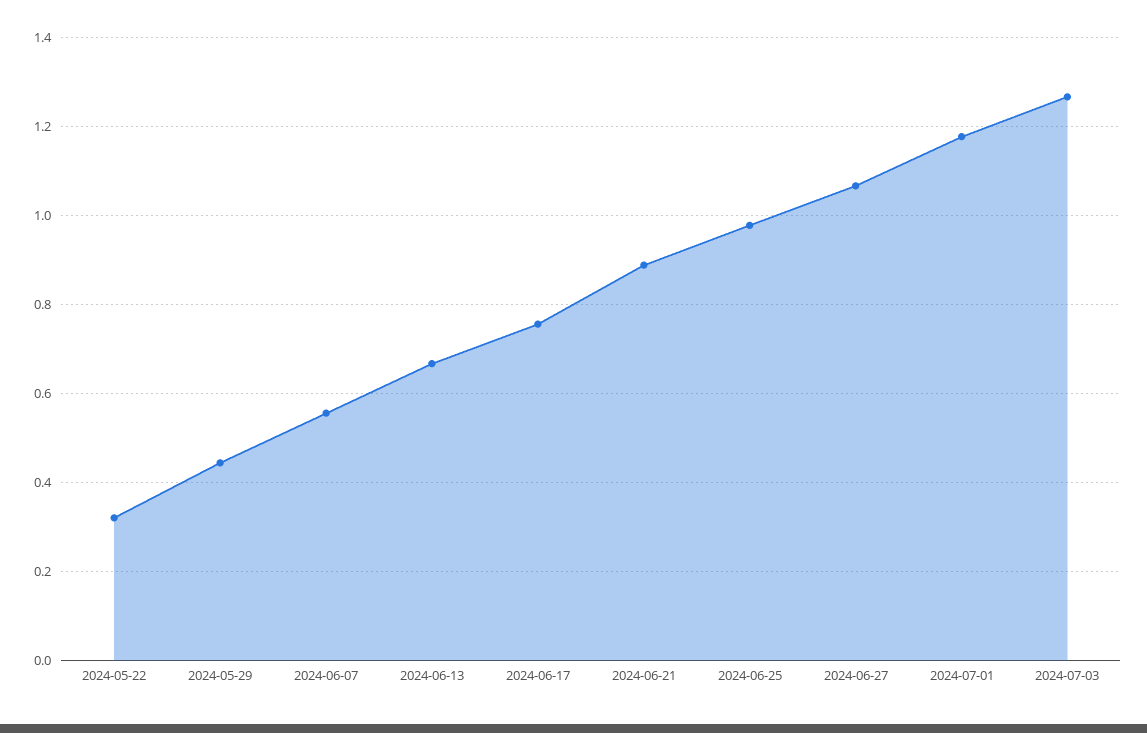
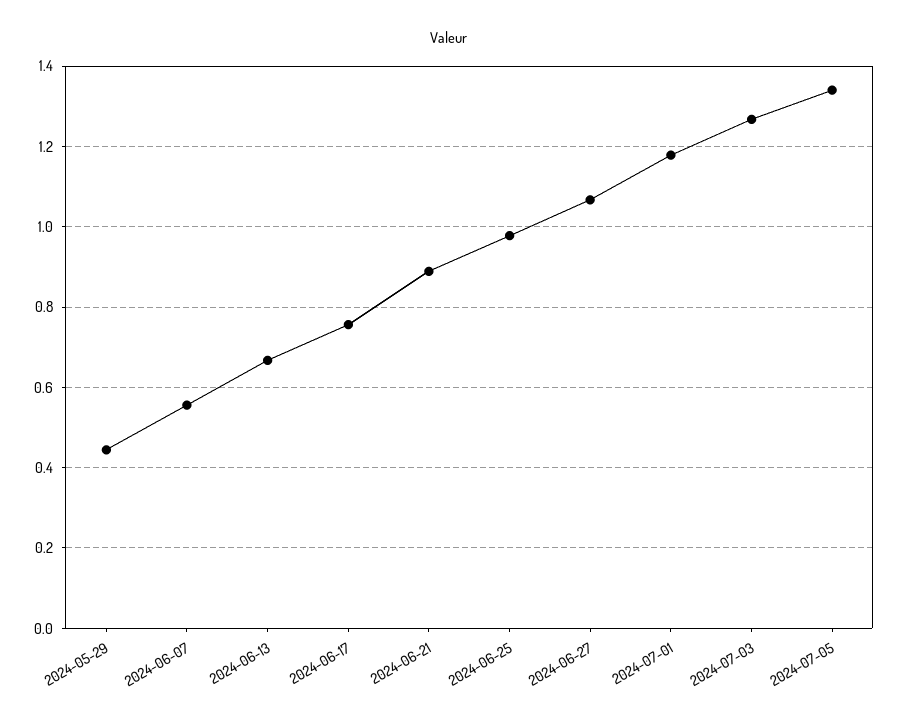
2024-05-22: 0.32 -> none
2024-07-05: none -> 1.34

